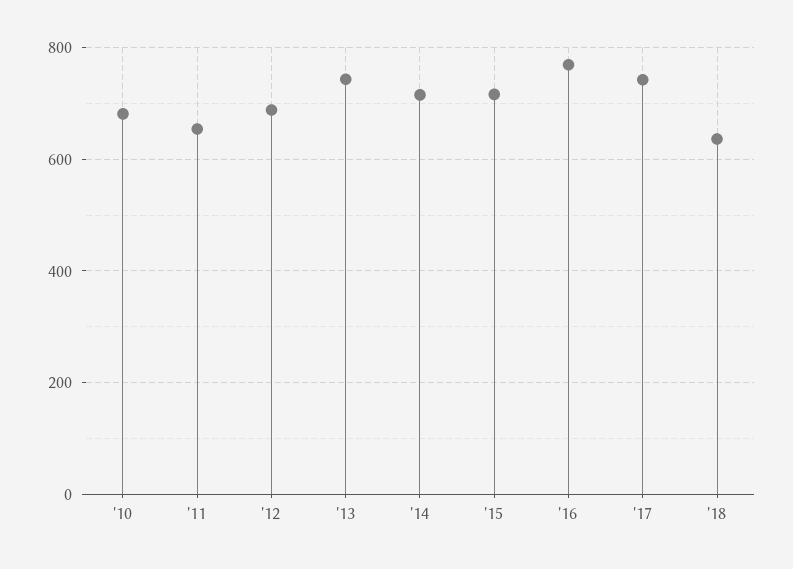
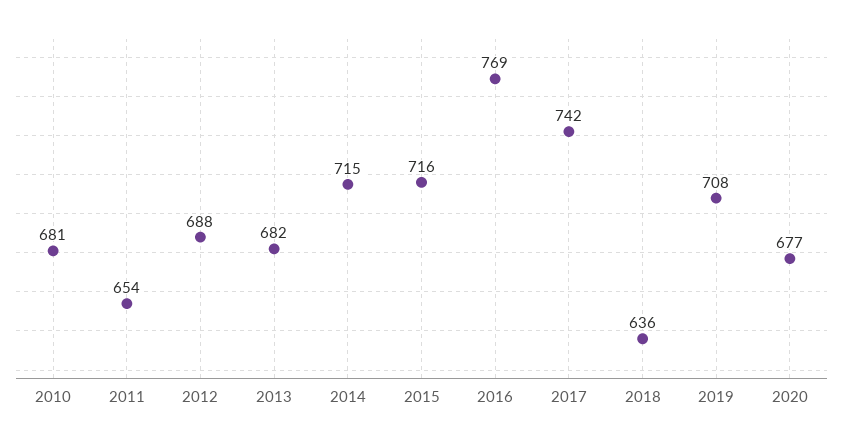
'13: 740 -> 682
2019: none -> 708
2020: none -> 677

